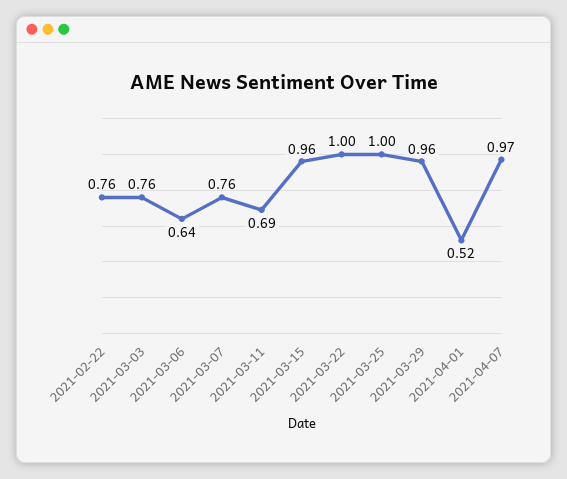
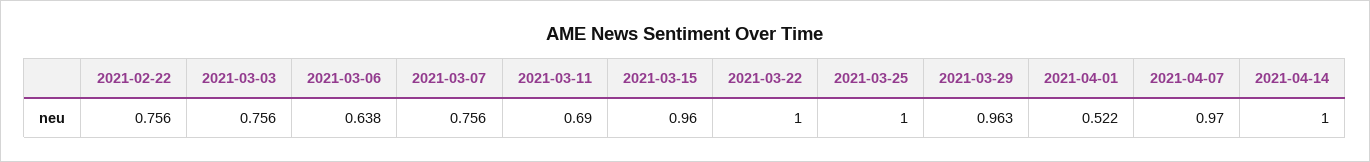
2021-04-14: none -> 1

